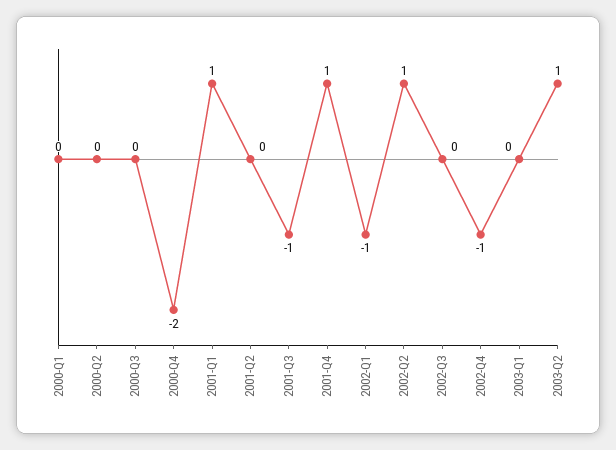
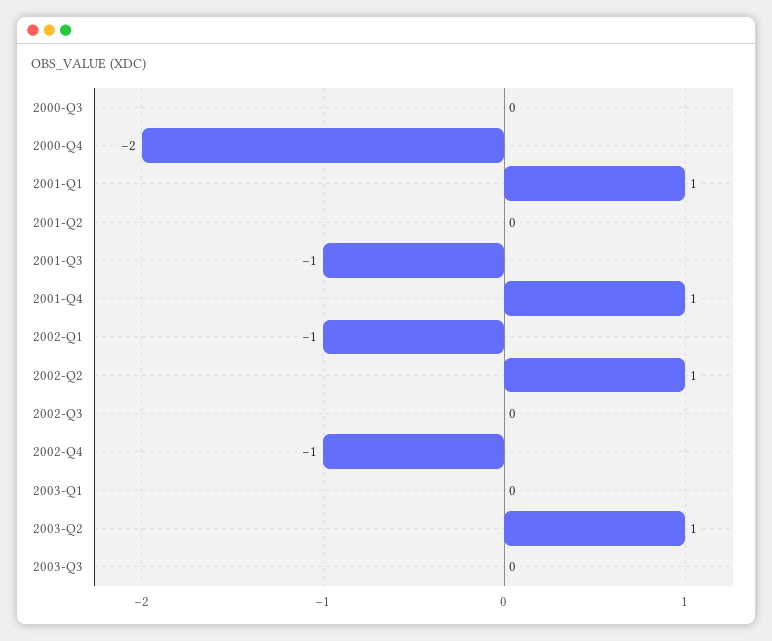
2000-Q1: 0 -> none
2000-Q2: 0 -> none
2003-Q3: none -> 0

